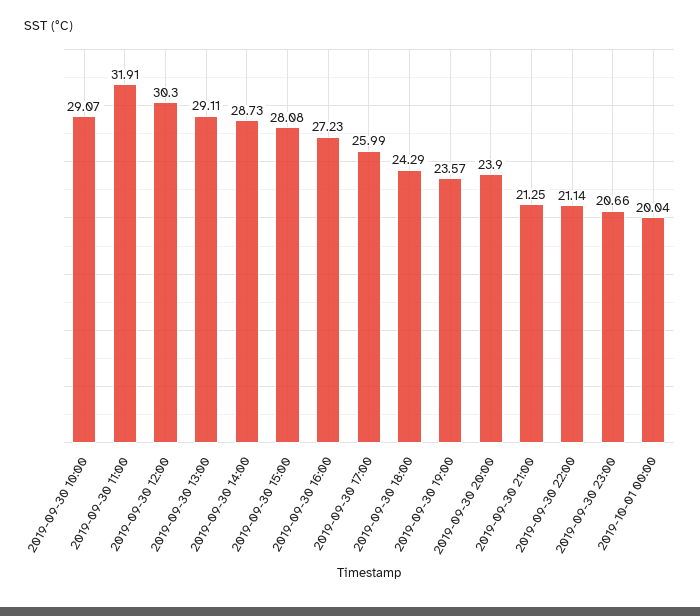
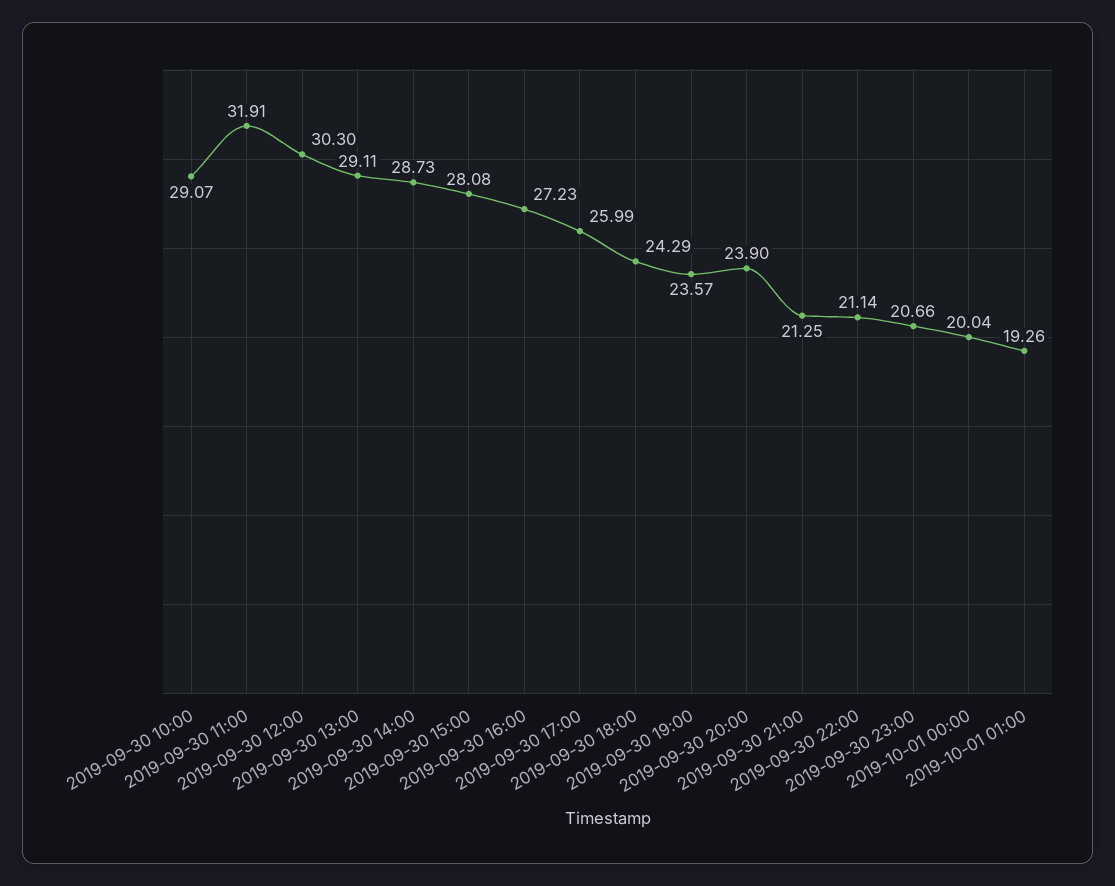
2019-10-01 01:00: none -> 19.26

